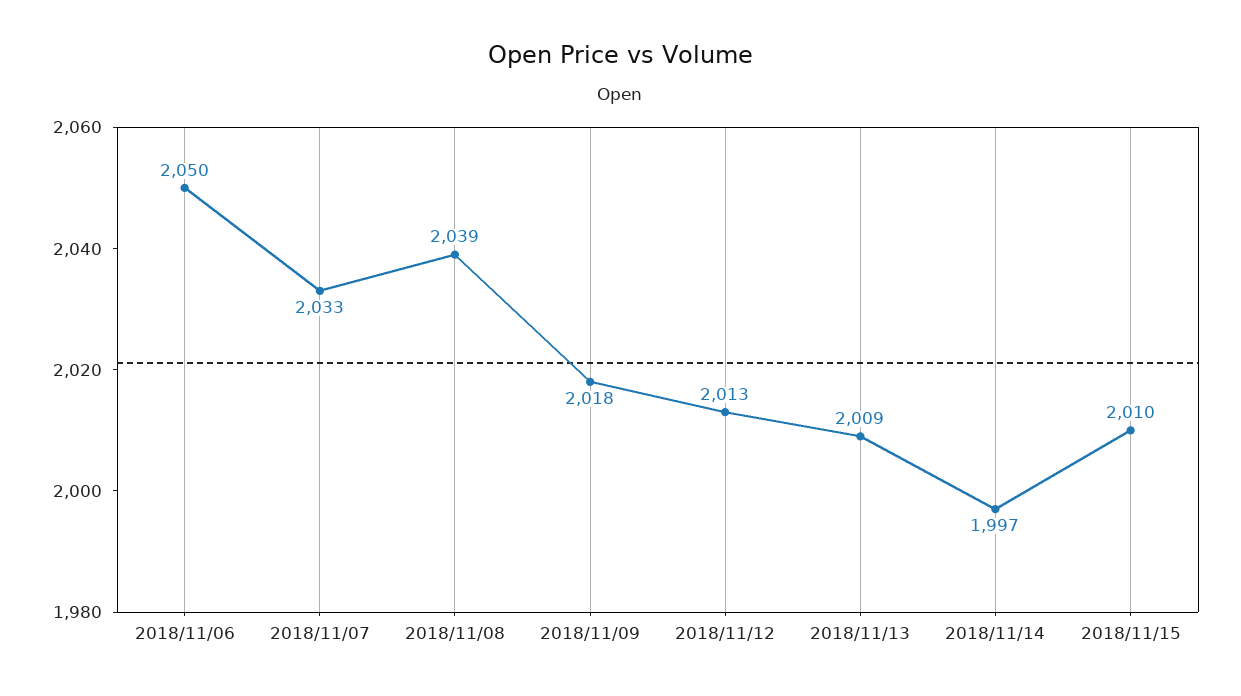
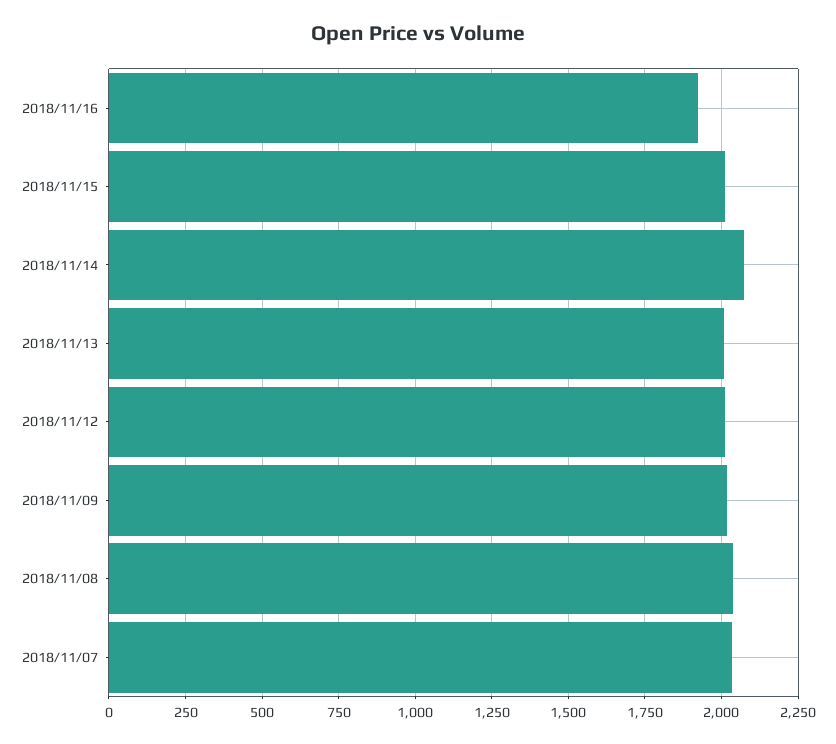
2018/11/06: 2050 -> none
2018/11/14: 1997 -> 2075
2018/11/16: none -> 1925

